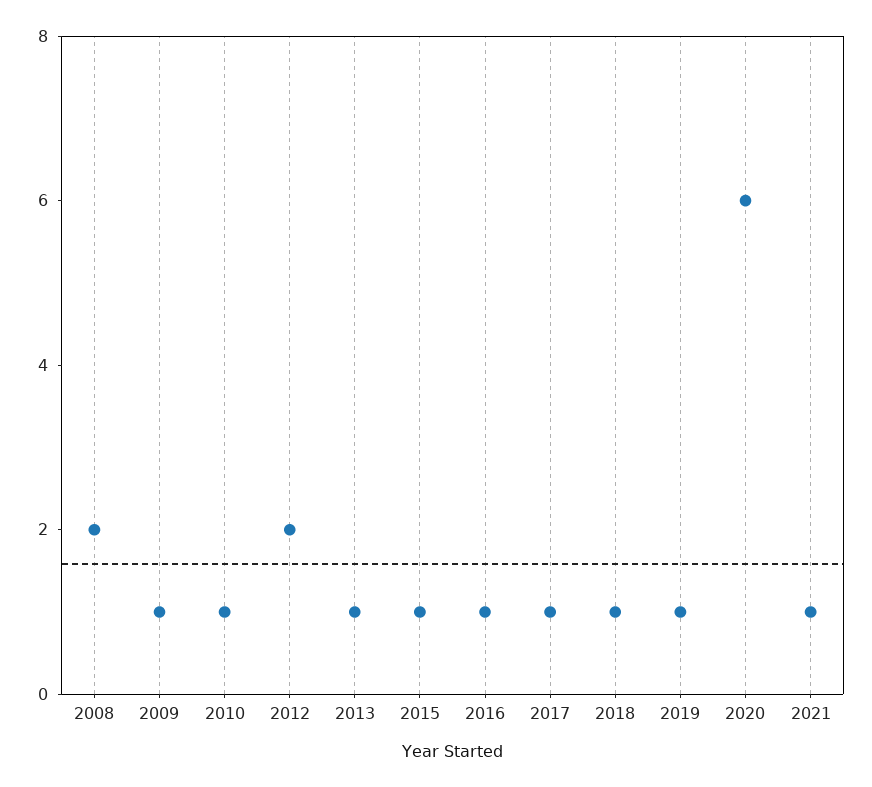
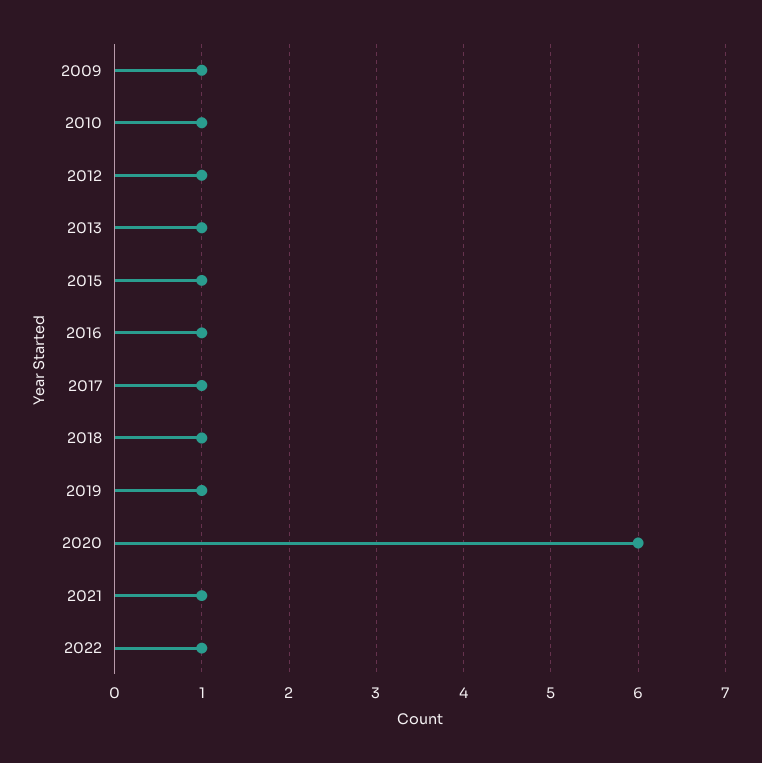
2008: 2 -> none
2012: 2 -> 1
2022: none -> 1

